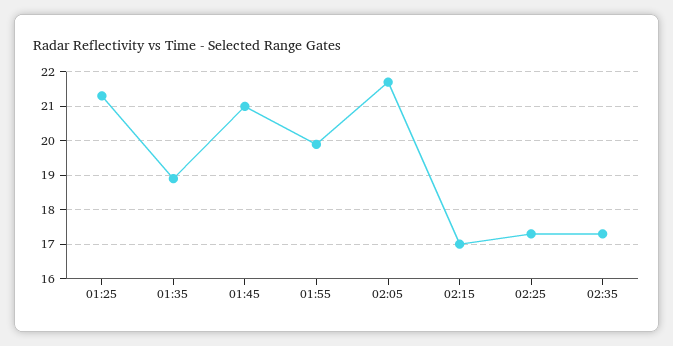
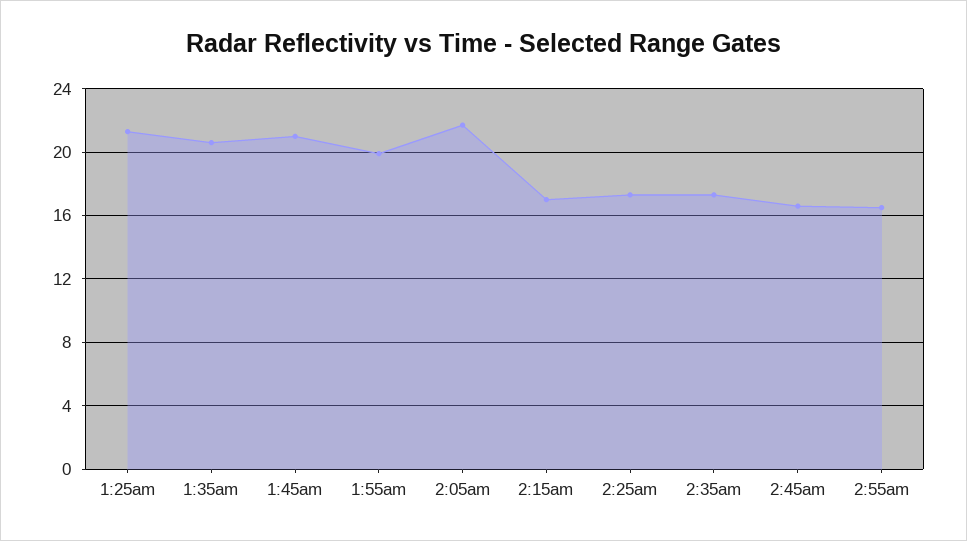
01:35: 19 -> 20.5
2:45am: none -> 16.5
2:55am: none -> 16.5

